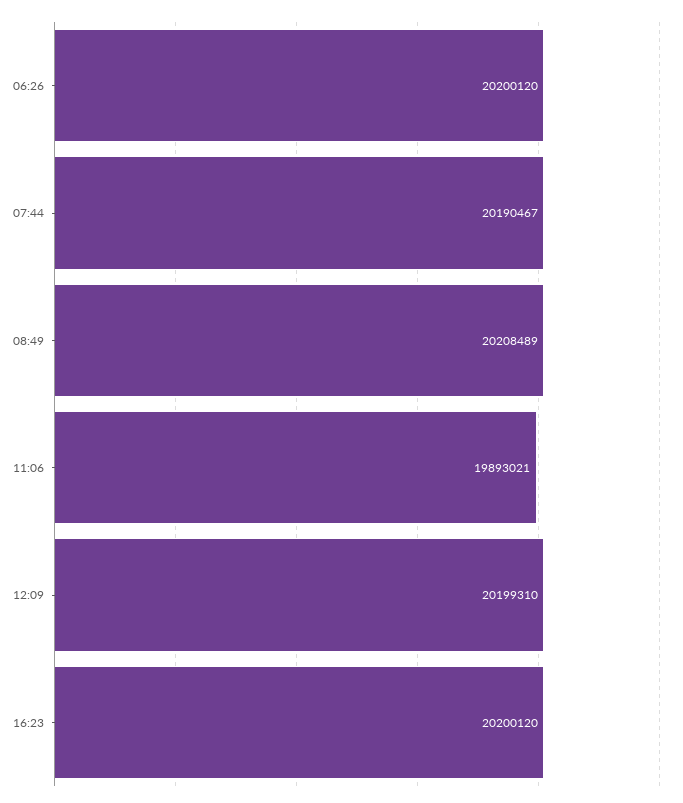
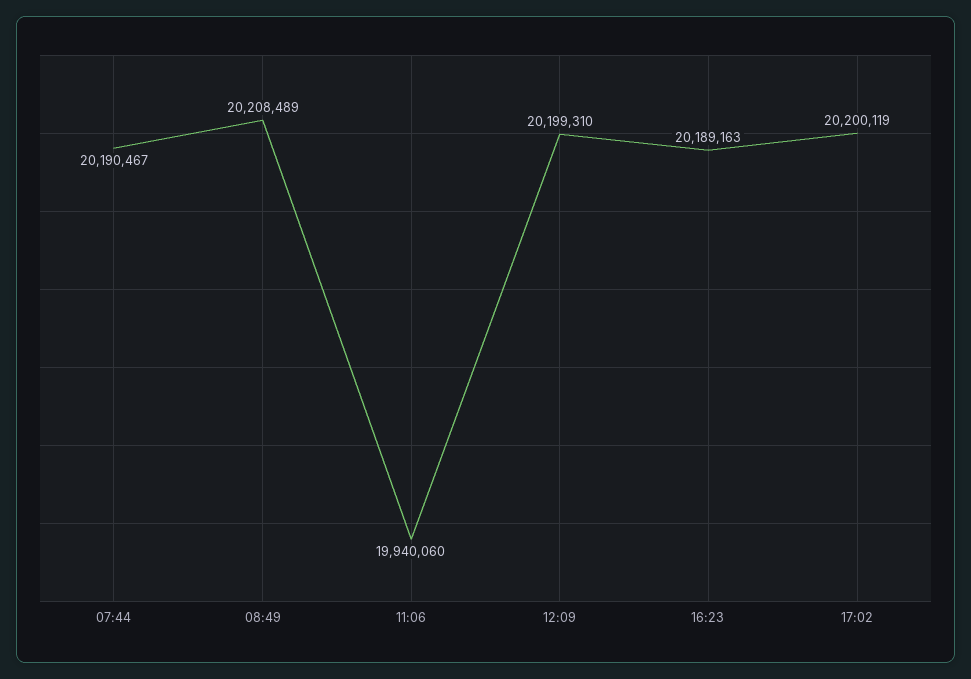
06:26: 20200120 -> none
11:06: 19893021 -> 19940060
16:23: 20200120 -> 20189163
17:02: none -> 20200119

